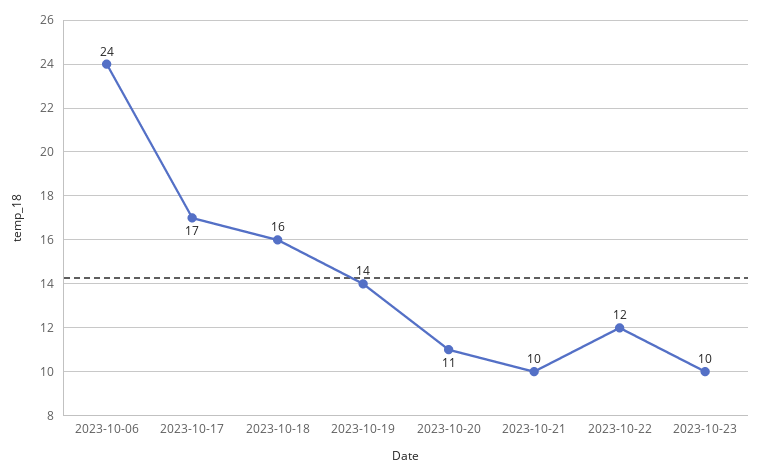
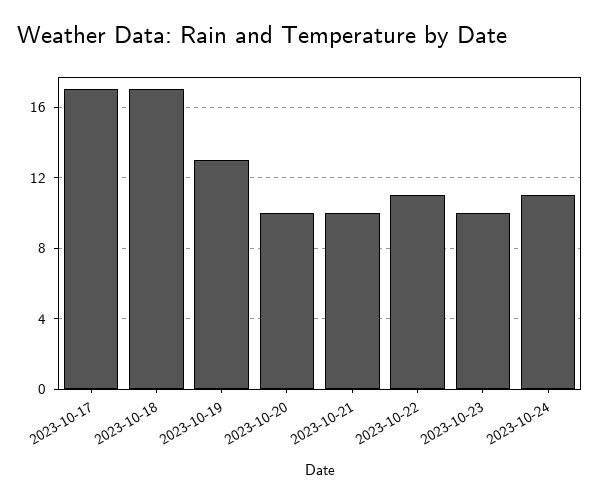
2023-10-06: 24 -> none
2023-10-18: 16 -> 17
2023-10-19: 14 -> 13
2023-10-20: 11 -> 10
2023-10-22: 12 -> 11
2023-10-24: none -> 11

